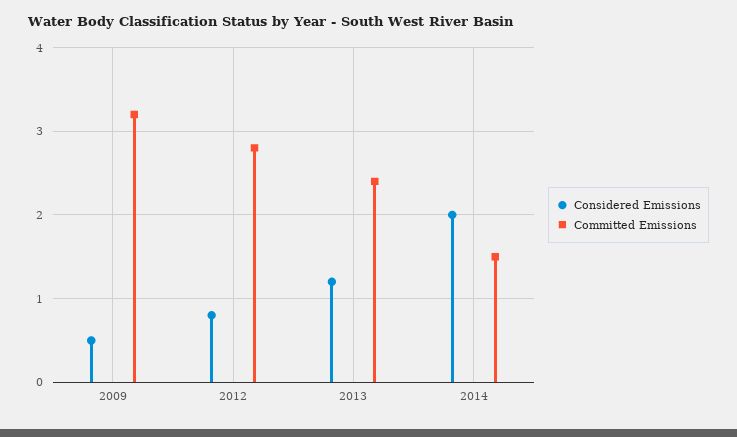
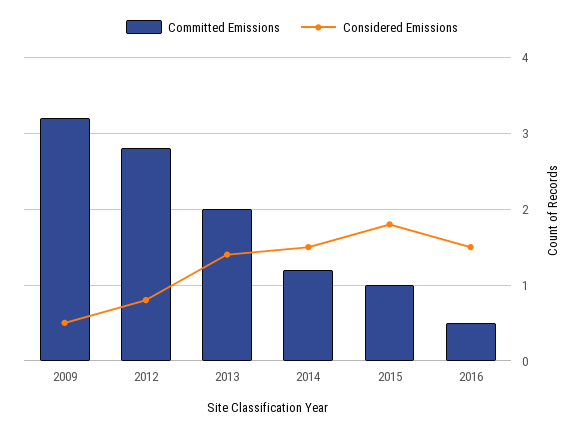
Considered Emissions, 2013: 1.2 -> 1.4
Committed Emissions, 2013: 2.4 -> 2
Considered Emissions, 2014: 2 -> 1.5
Committed Emissions, 2014: 1.5 -> 1.2
Committed Emissions, 2015: none -> 1
Considered Emissions, 2015: none -> 1.8
Committed Emissions, 2016: none -> 0.5
Considered Emissions, 2016: none -> 1.5

